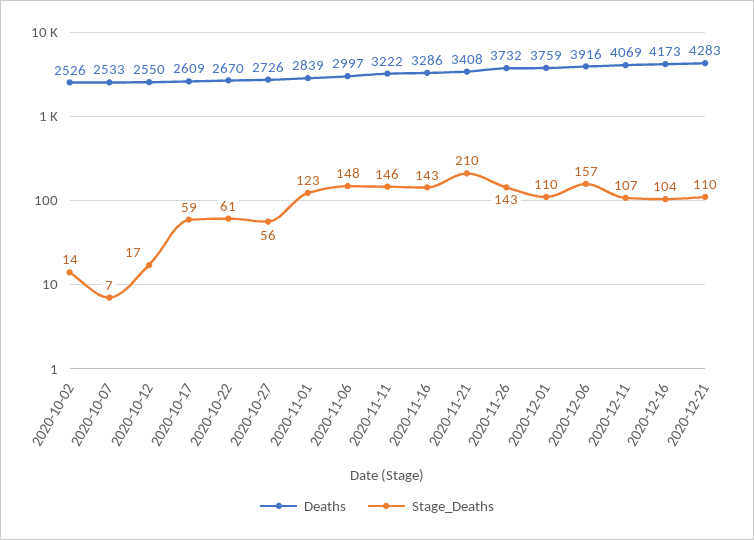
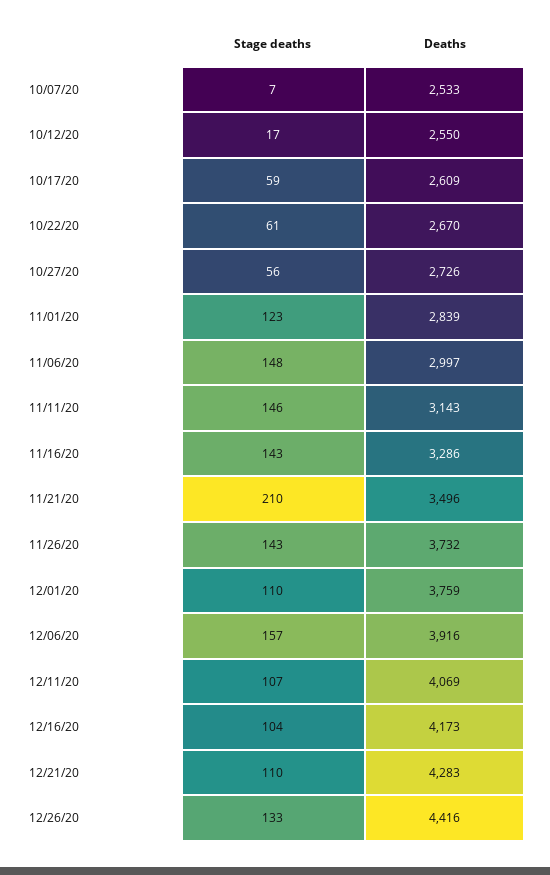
Deaths, 2020-10-02: 2526 -> none
Stage_Deaths, 2020-10-02: 14 -> none
Deaths, 2020-11-11: 3222 -> 3143
Deaths, 2020-11-21: 3408 -> 3496
Stage_Deaths, 12/26/20: none -> 133
Deaths, 12/26/20: none -> 4416

